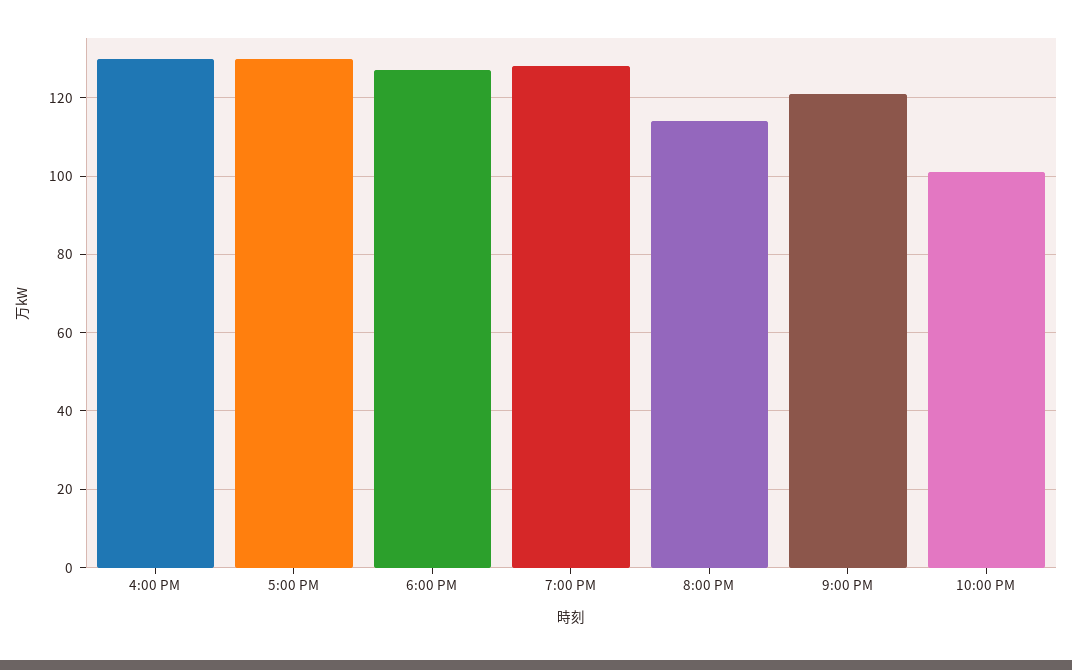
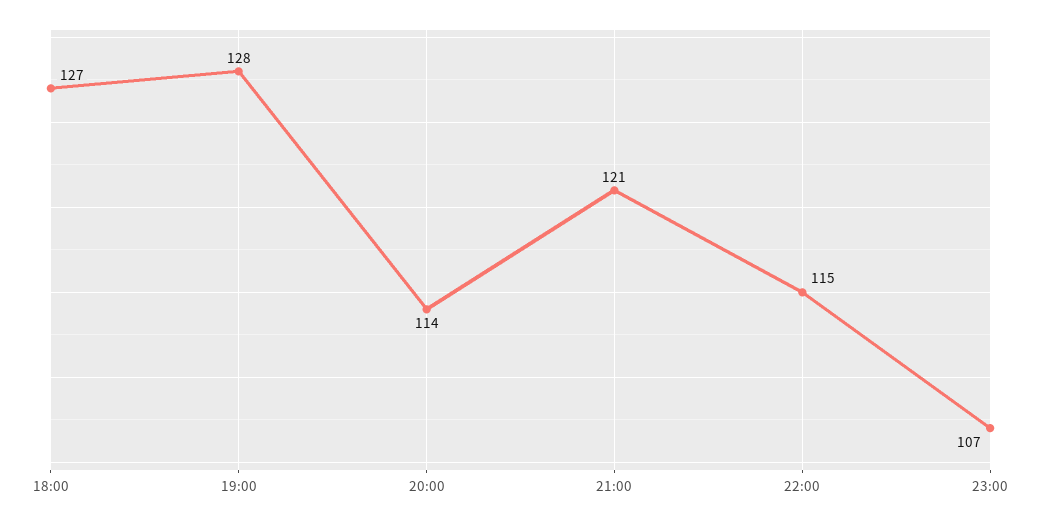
4:00 PM: 130 -> none
5:00 PM: 130 -> none
10:00 PM: 100 -> 115
23:00: none -> 107

